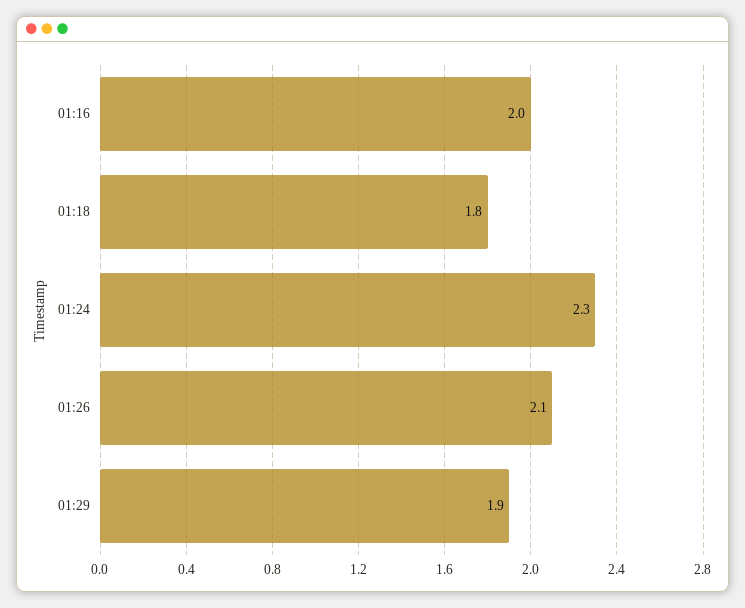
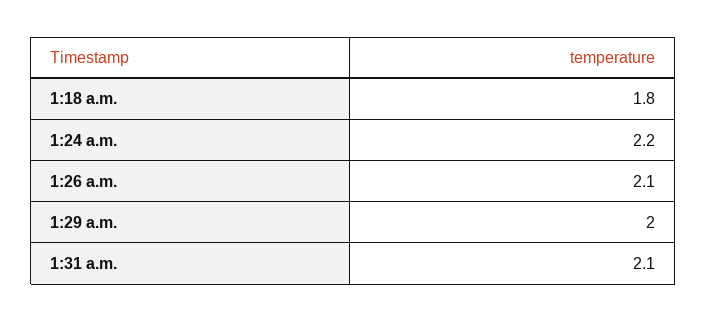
01:16: 2 -> none
01:24: 2.3 -> 2.2
01:29: 1.9 -> 2
1:31 a.m.: none -> 2.1

